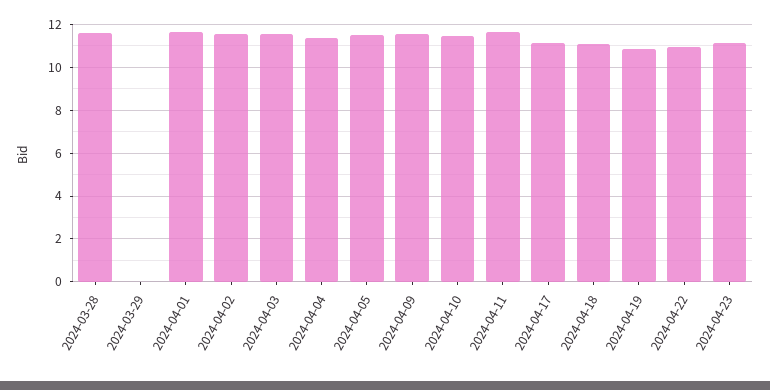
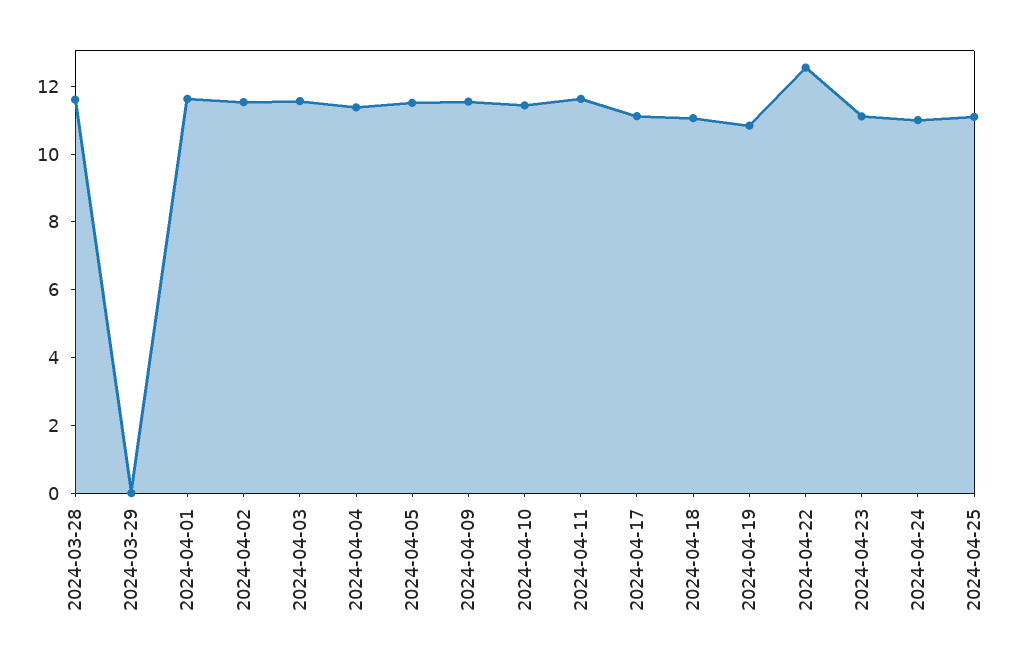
2024-04-22: 11 -> 12.5
2024-04-24: none -> 11
2024-04-25: none -> 11

